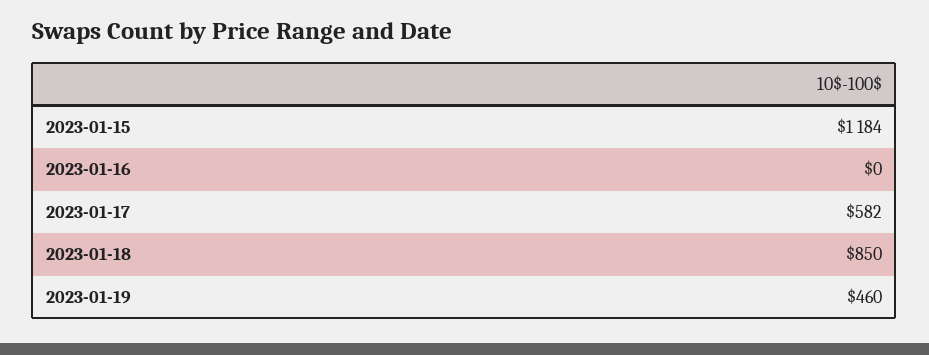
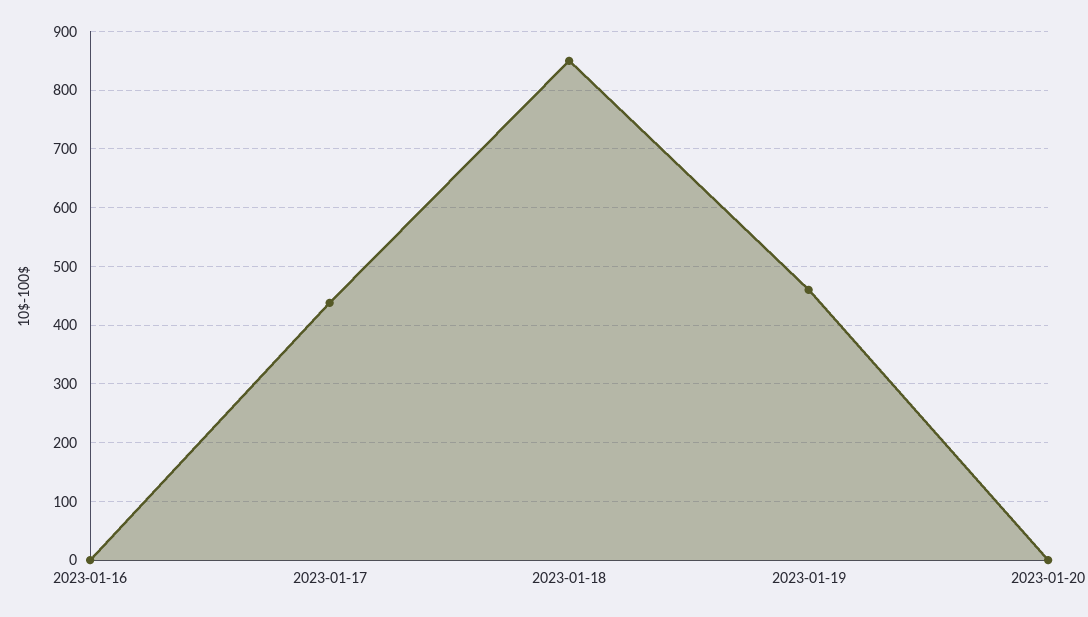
2023-01-15: 1184 -> none
2023-01-17: 582 -> 440
2023-01-20: none -> 0

